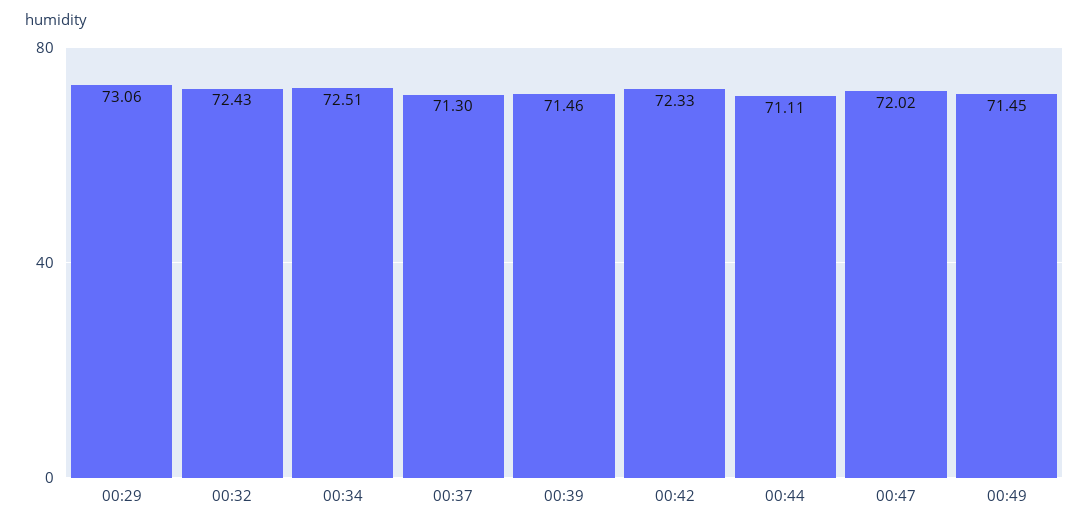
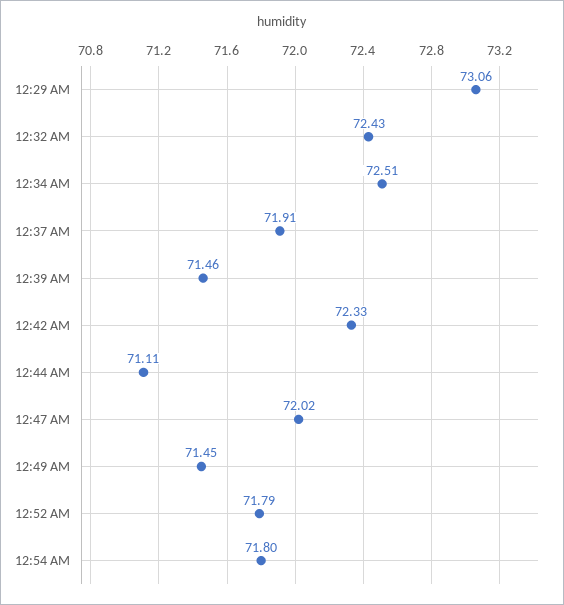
00:37: 71.3 -> 71.91
12:52 AM: none -> 71.79
12:54 AM: none -> 71.8

